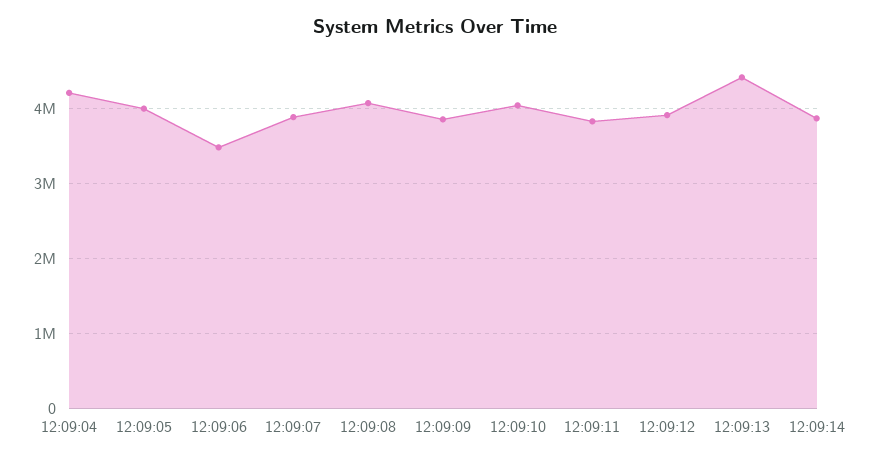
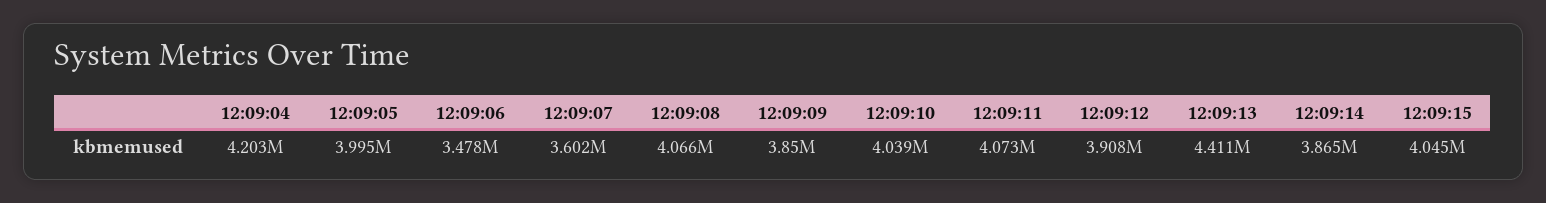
12:09:07: 3900000 -> 3602000
12:09:11: 3800000 -> 4073000
12:09:15: none -> 4045000

